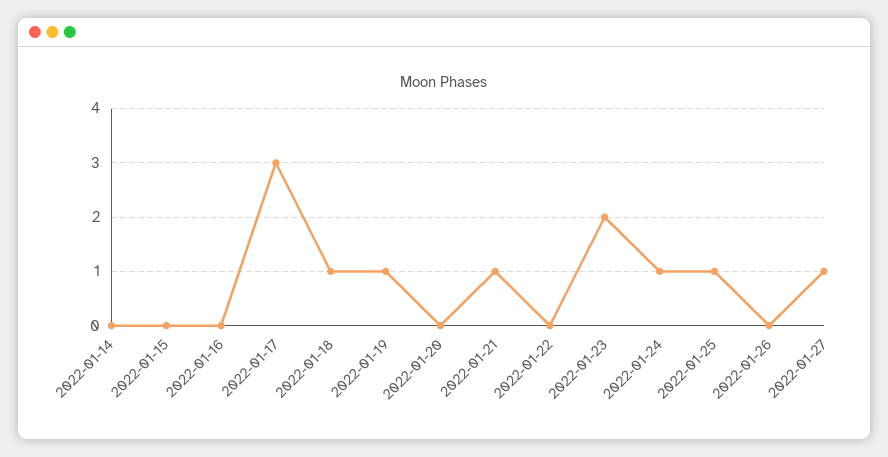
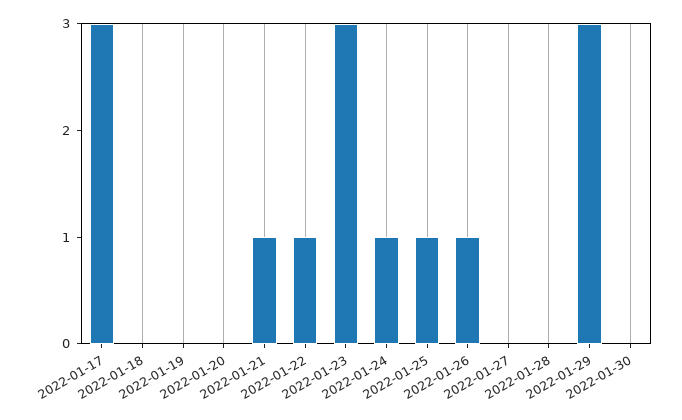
2022-01-14: 0 -> none
2022-01-15: 0 -> none
2022-01-16: 0 -> none
2022-01-18: 1 -> 0
2022-01-19: 1 -> 0
2022-01-22: 0 -> 1
2022-01-23: 2 -> 3
2022-01-26: 0 -> 1
2022-01-27: 1 -> 0
2022-01-28: none -> 0
2022-01-29: none -> 3
2022-01-30: none -> 0

